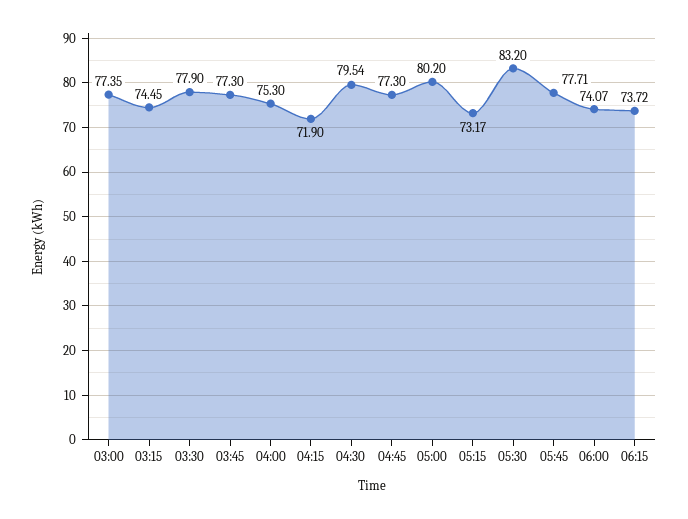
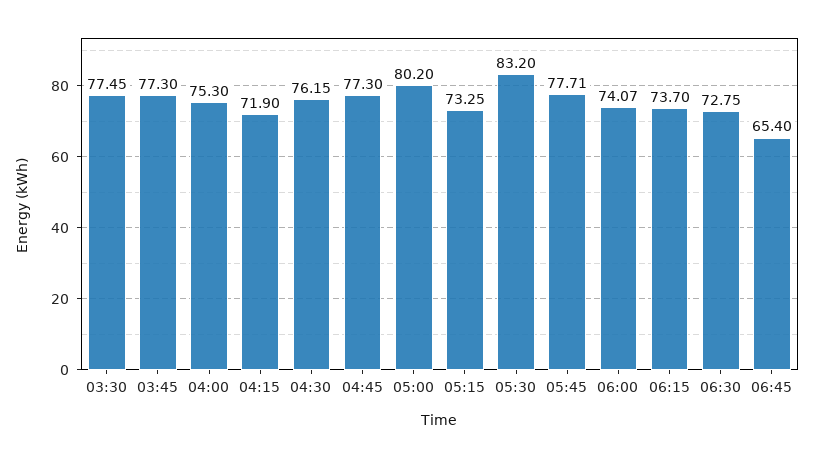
03:00: 77.35 -> none
03:15: 74.45 -> none
03:30: 77.9 -> 77.45
04:30: 79.54 -> 76.15
05:15: 73.17 -> 73.25
06:15: 73.72 -> 73.7
06:30: none -> 72.75
06:45: none -> 65.4

